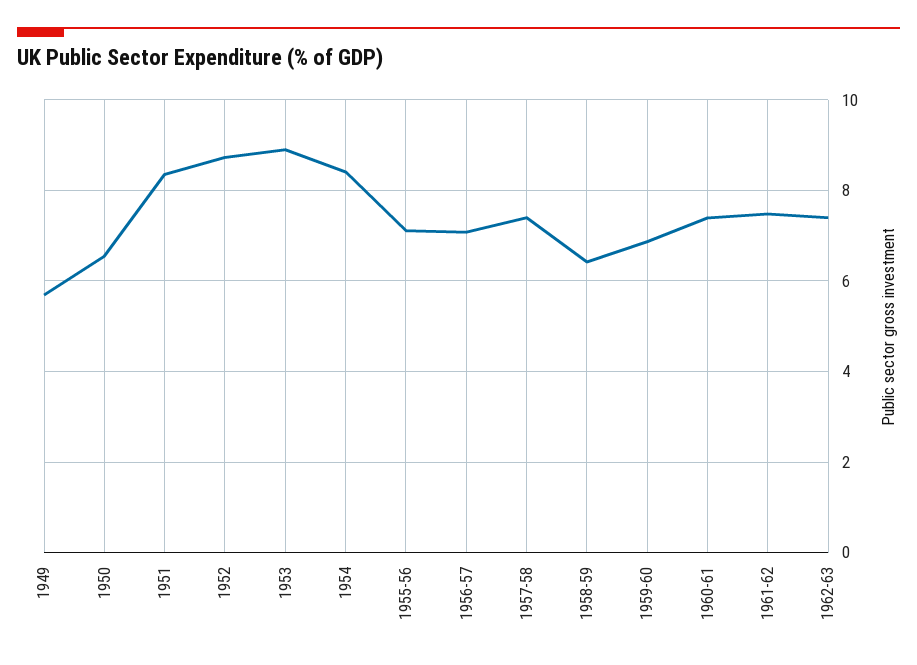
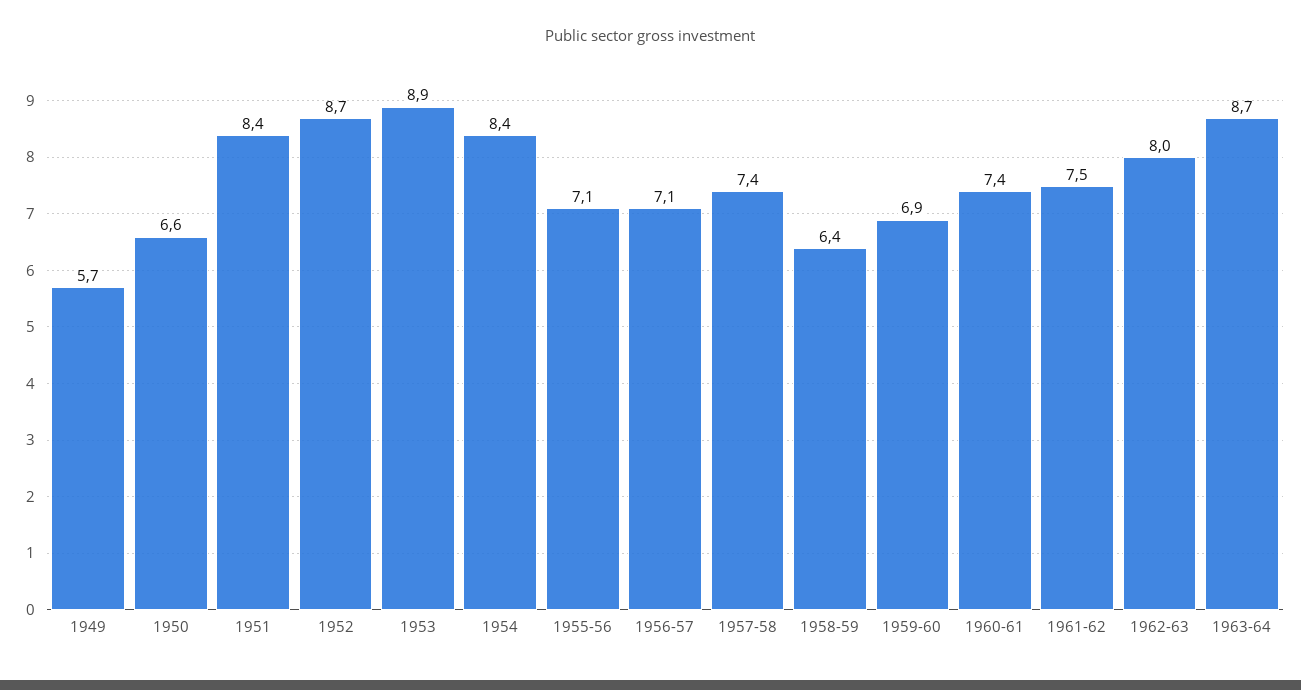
1962-63: 7.4 -> 8
1963-64: none -> 8.7

